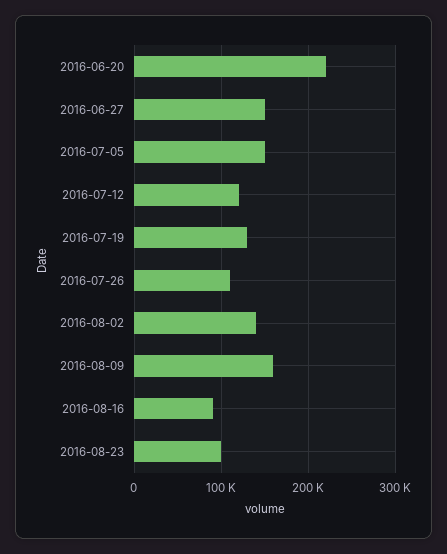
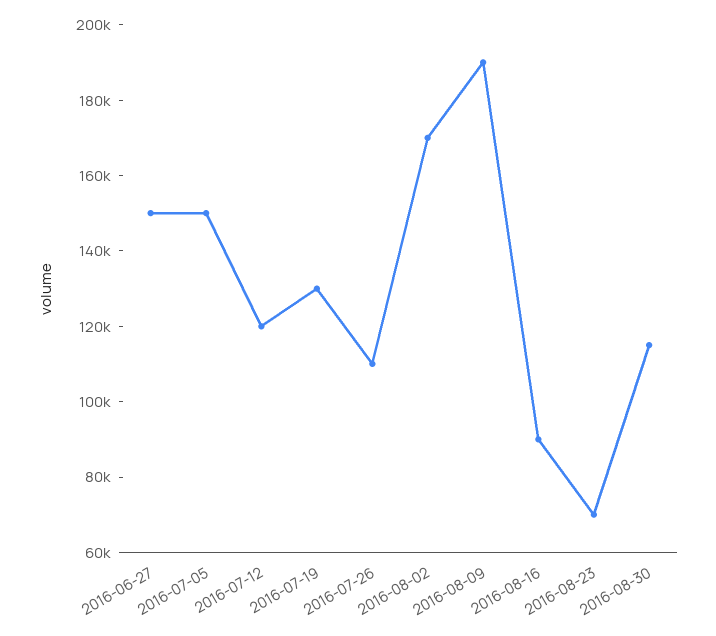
2016-06-20: 220000 -> none
2016-08-02: 140000 -> 170000
2016-08-09: 160000 -> 190000
2016-08-23: 100000 -> 70000
2016-08-30: none -> 115000

